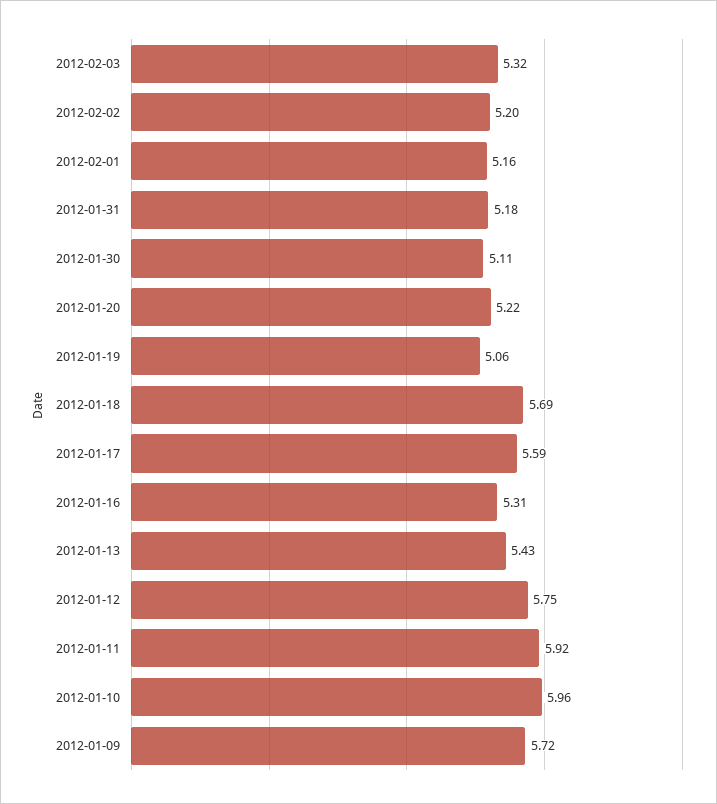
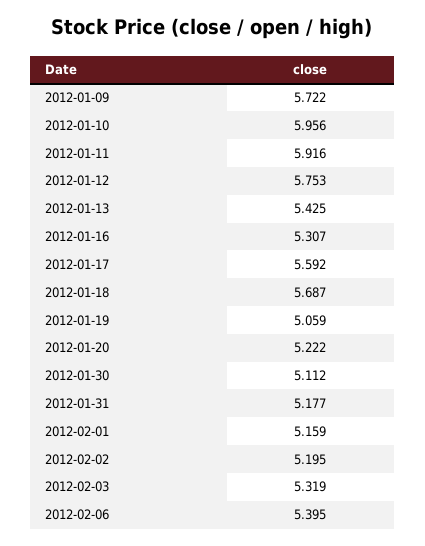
2012-02-06: none -> 5.395

